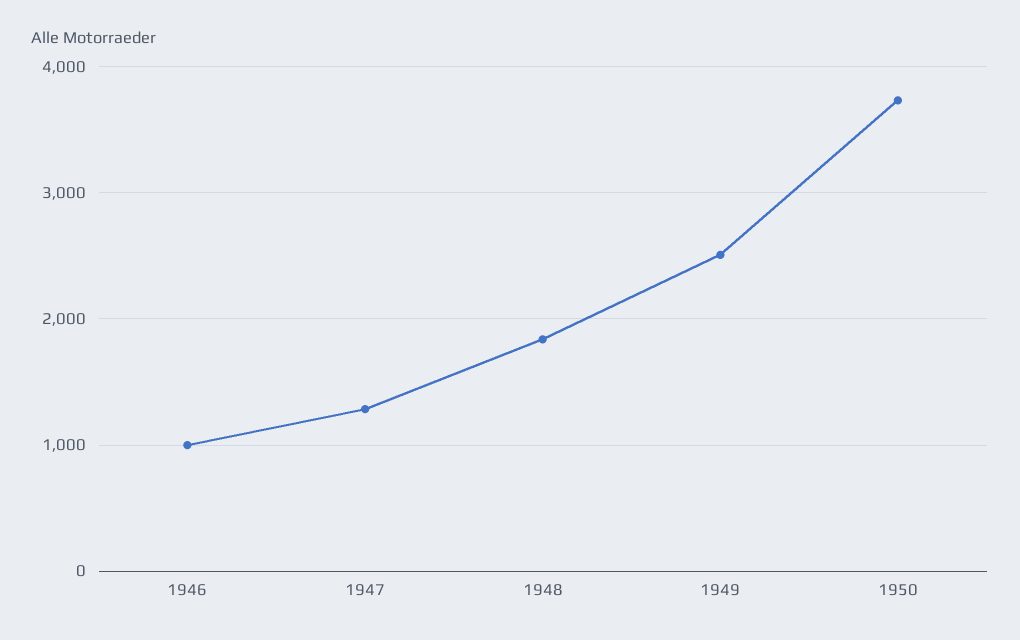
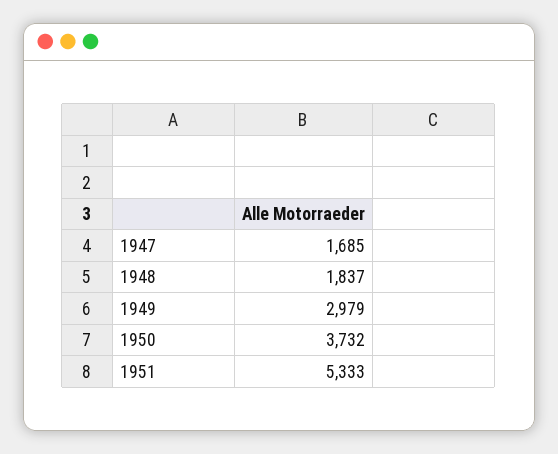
1946: 1000 -> none
1947: 1300 -> 1685
1949: 2500 -> 2979
1951: none -> 5333

